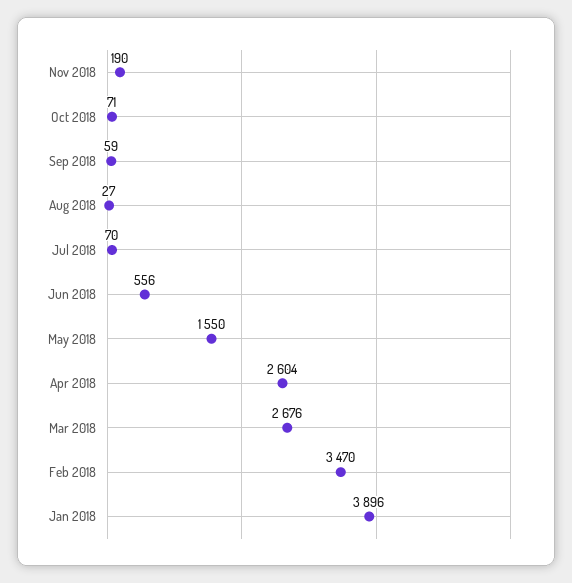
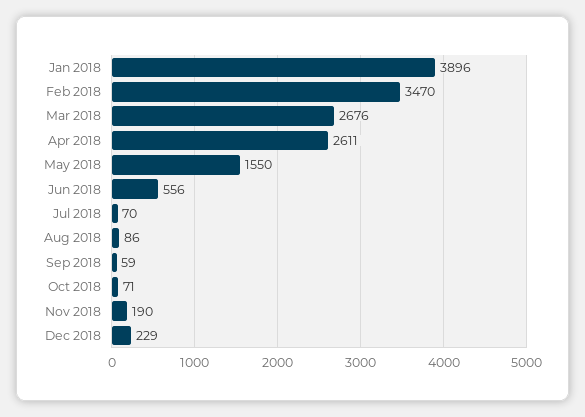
Aug 2018: 27 -> 86
Apr 2018: 2604 -> 2611
Dec 2018: none -> 229

